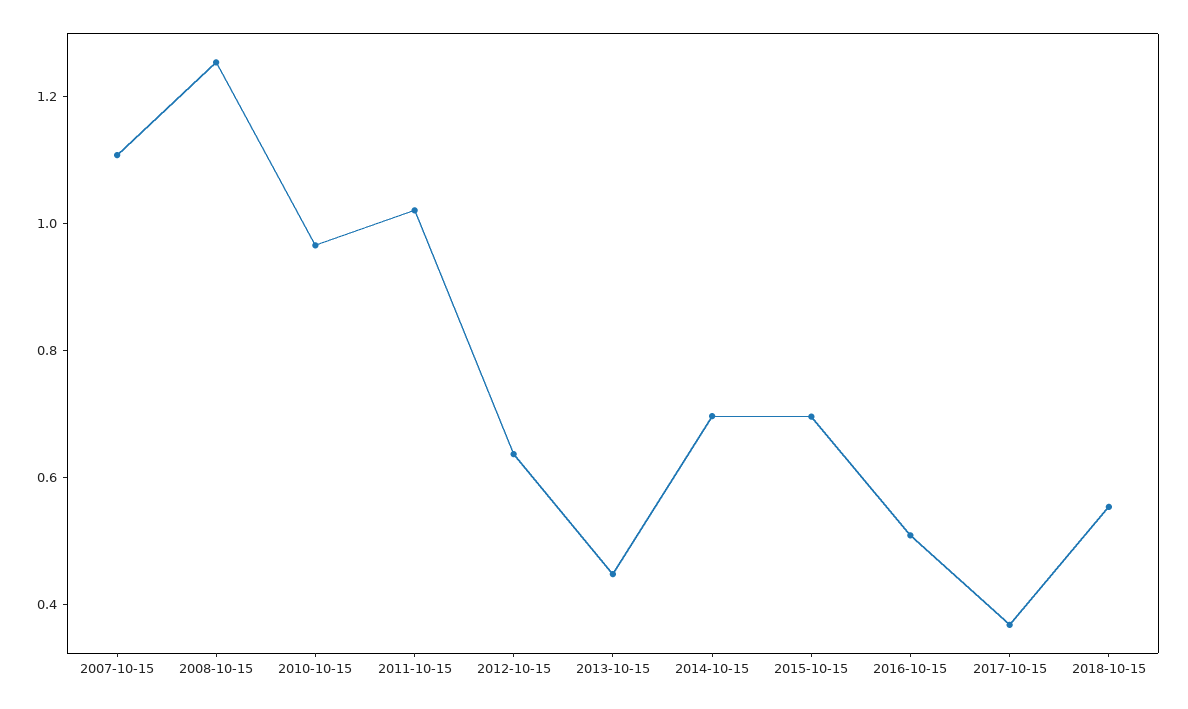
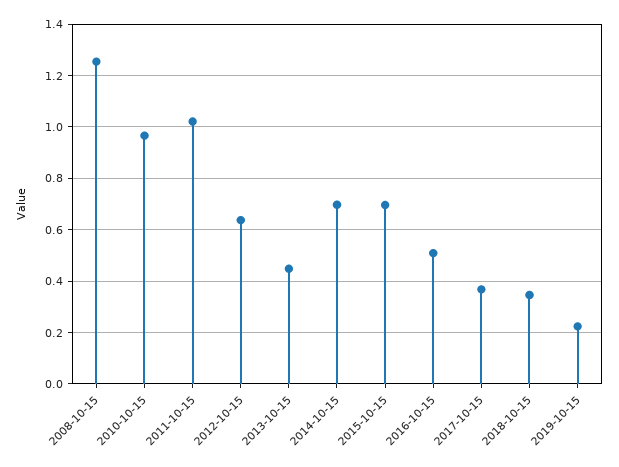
2007-10-15: 1.1 -> none
2018-10-15: 0.55 -> 0.35
2019-10-15: none -> 0.225

